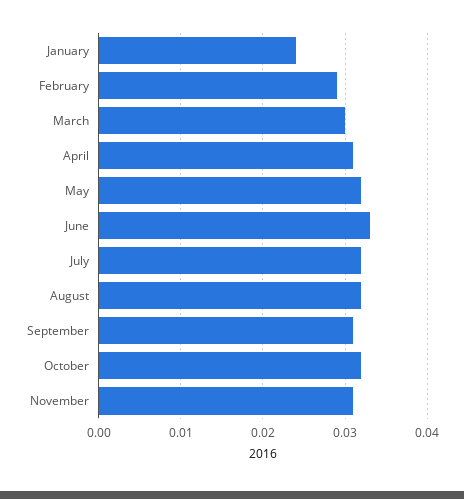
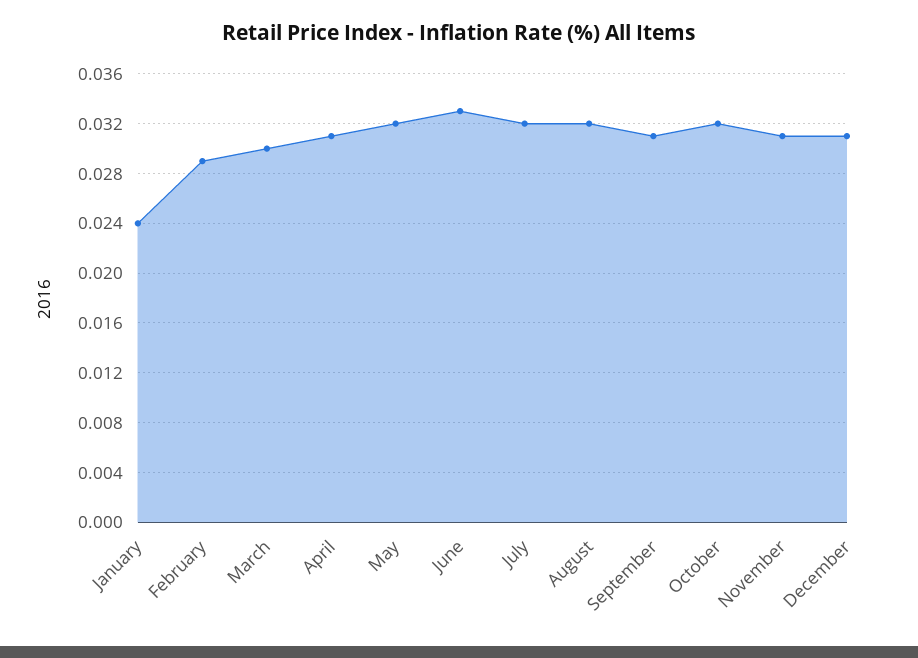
December: none -> 0.031

